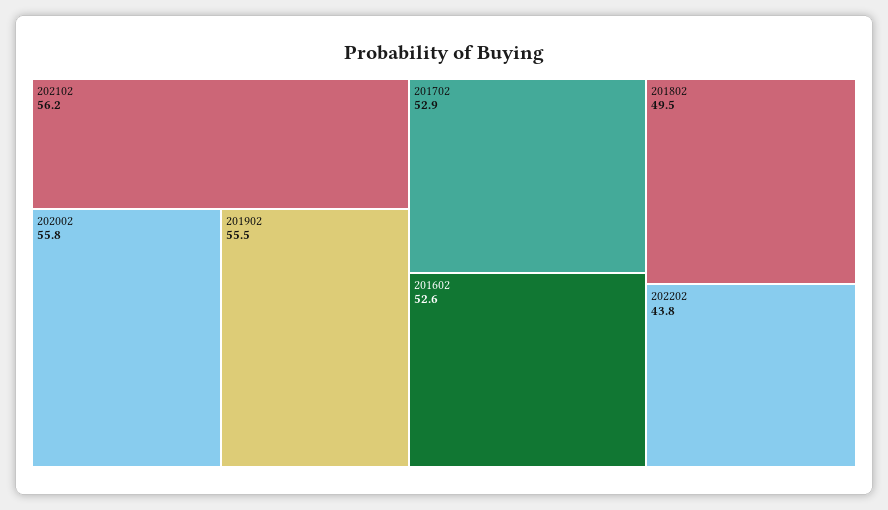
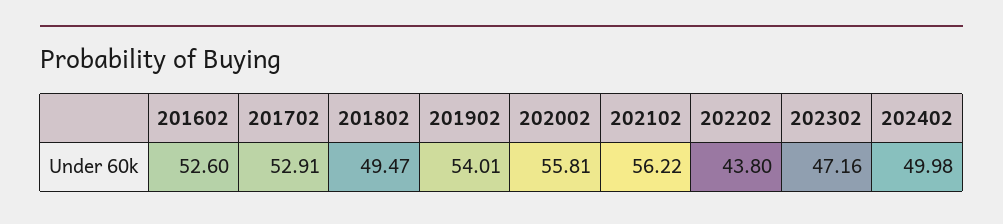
201902: 55.5 -> 54.01
202302: none -> 47.16
202402: none -> 49.98

